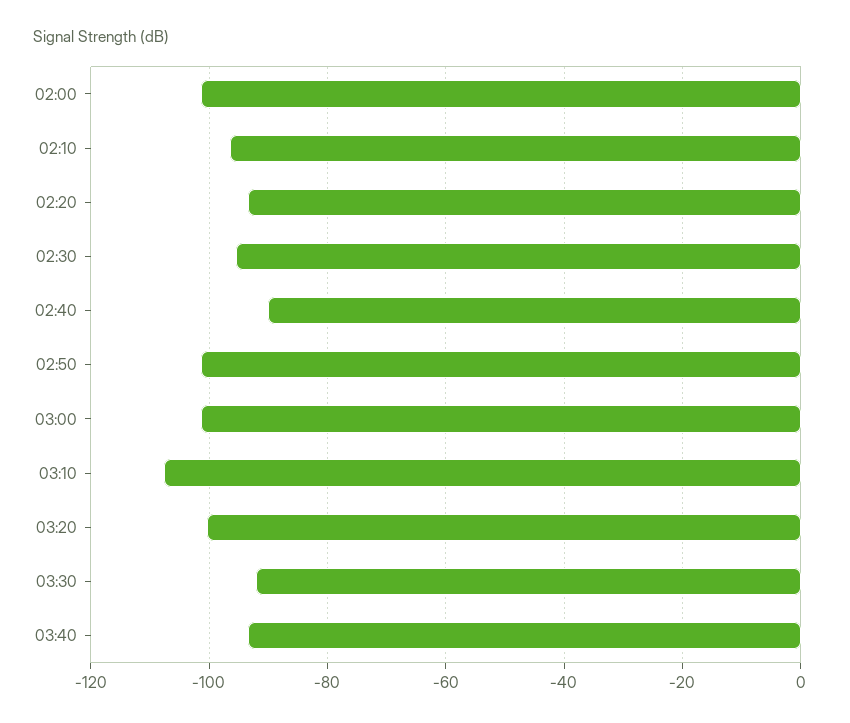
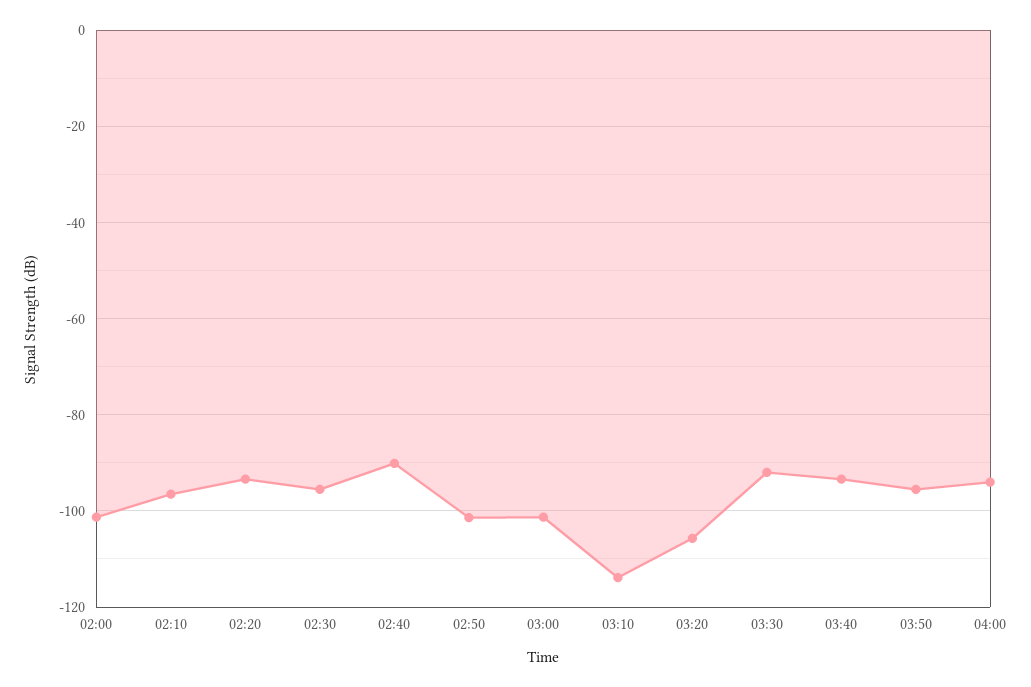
03:10: -108 -> -114
03:20: -100 -> -106
03:50: none -> -96
04:00: none -> -94

